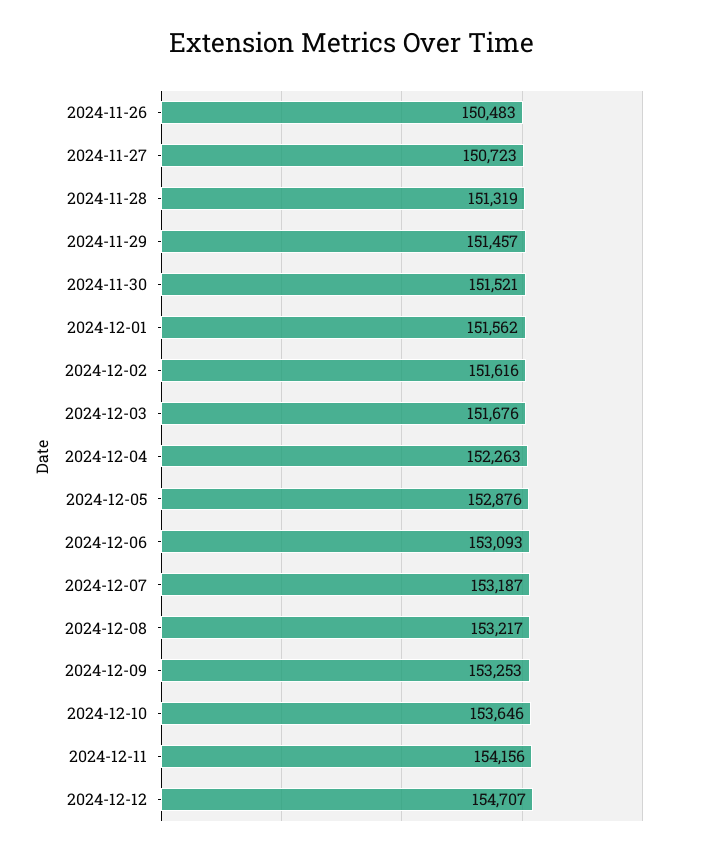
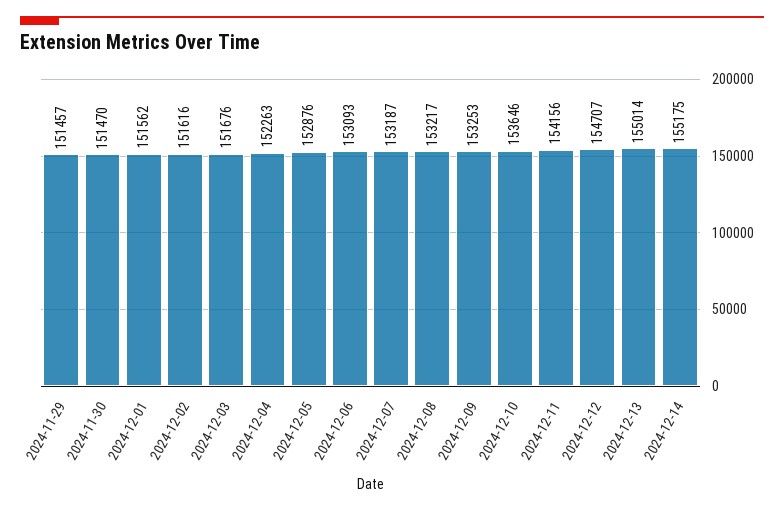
2024-11-26: 150483 -> none
2024-11-27: 150723 -> none
2024-11-28: 151319 -> none
2024-11-30: 151521 -> 151470
2024-12-13: none -> 155014
2024-12-14: none -> 155175

